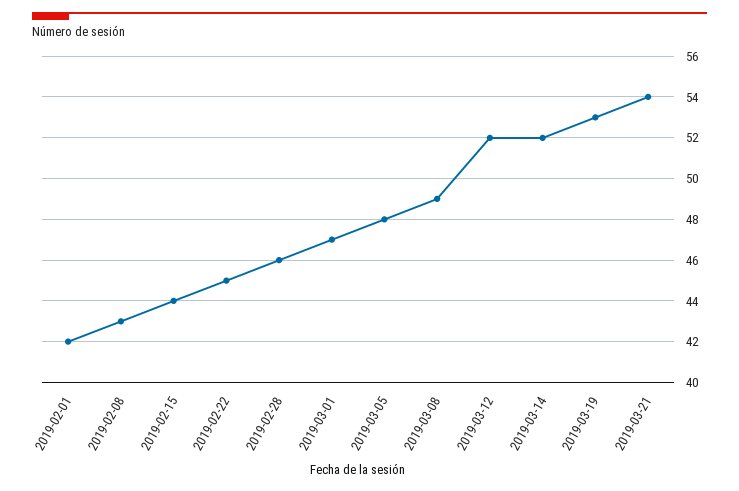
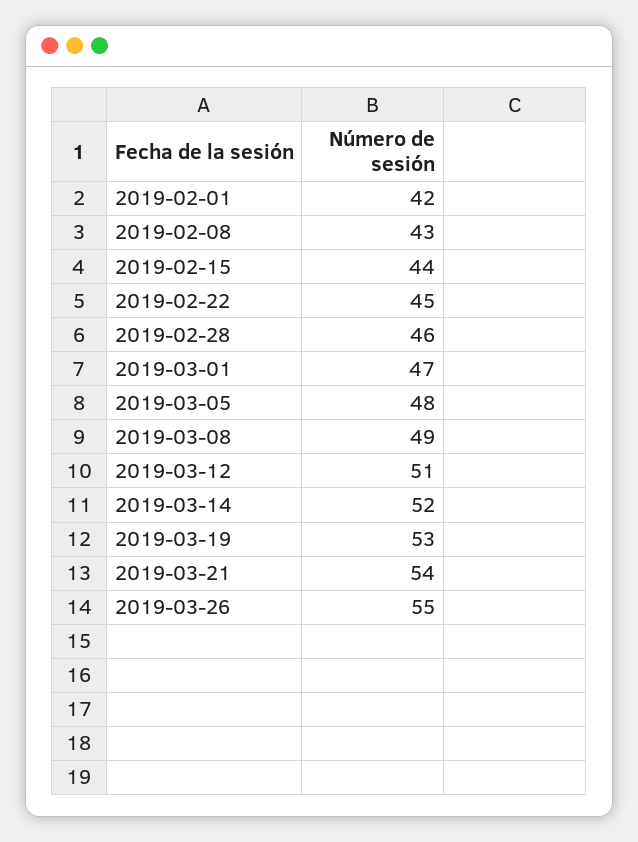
2019-03-12: 52 -> 51
2019-03-26: none -> 55

